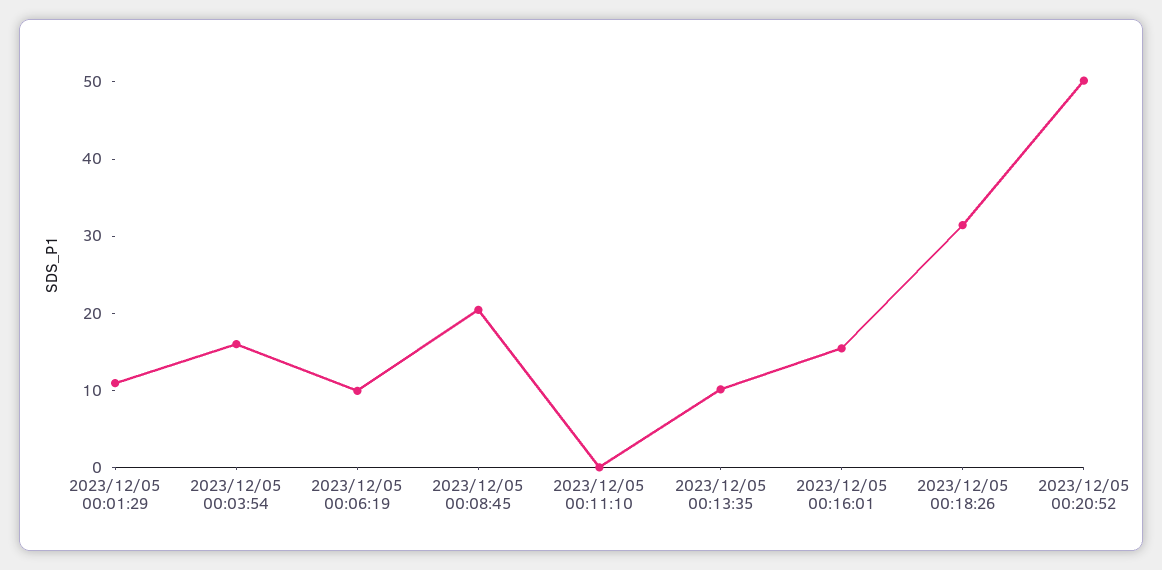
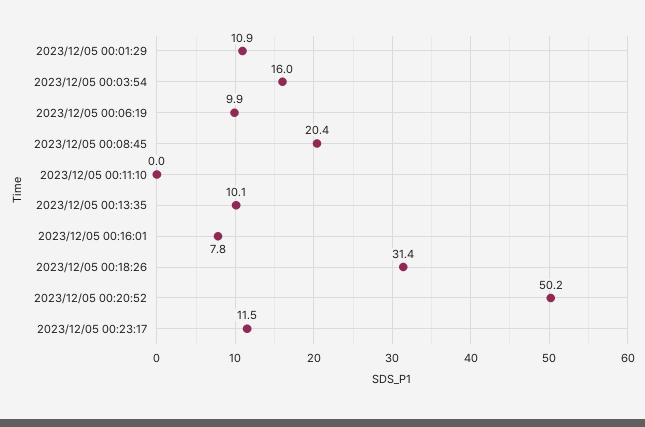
2023/12/05 00:16:01: 16 -> 7.8
2023/12/05 00:23:17: none -> 11.5

